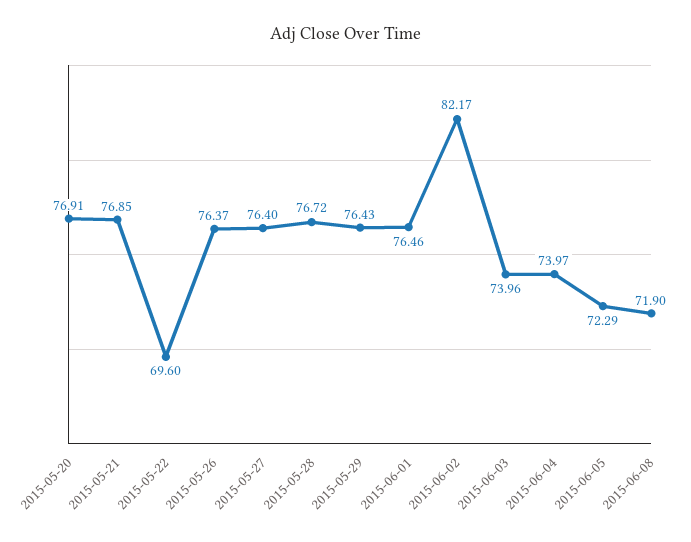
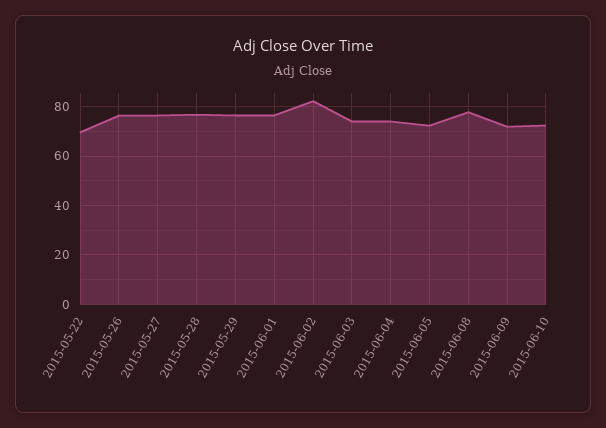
2015-05-20: 76.91 -> none
2015-05-21: 76.85 -> none
2015-06-08: 71.9 -> 77.5
2015-06-09: none -> 72.5
2015-06-10: none -> 72.5

